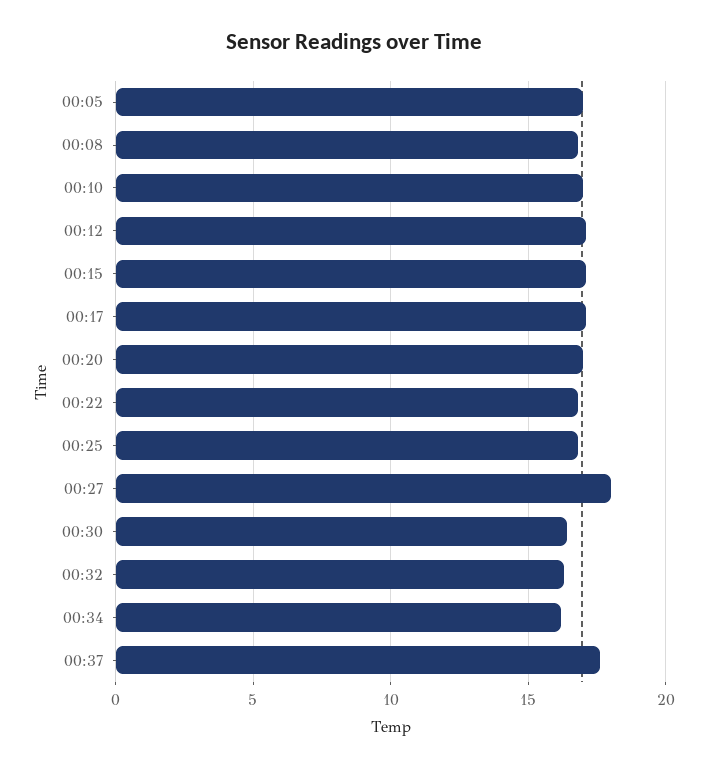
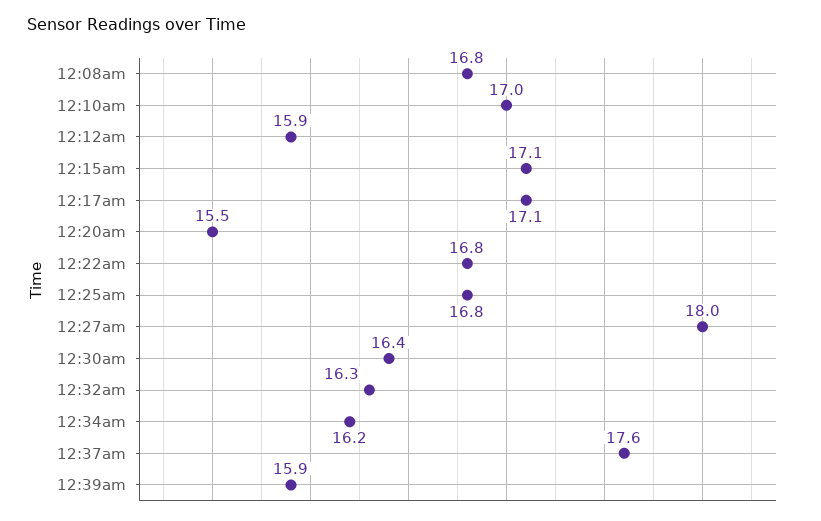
00:05: 17 -> none
00:12: 17 -> 15.9
00:20: 17 -> 15.5
12:39am: none -> 15.9

